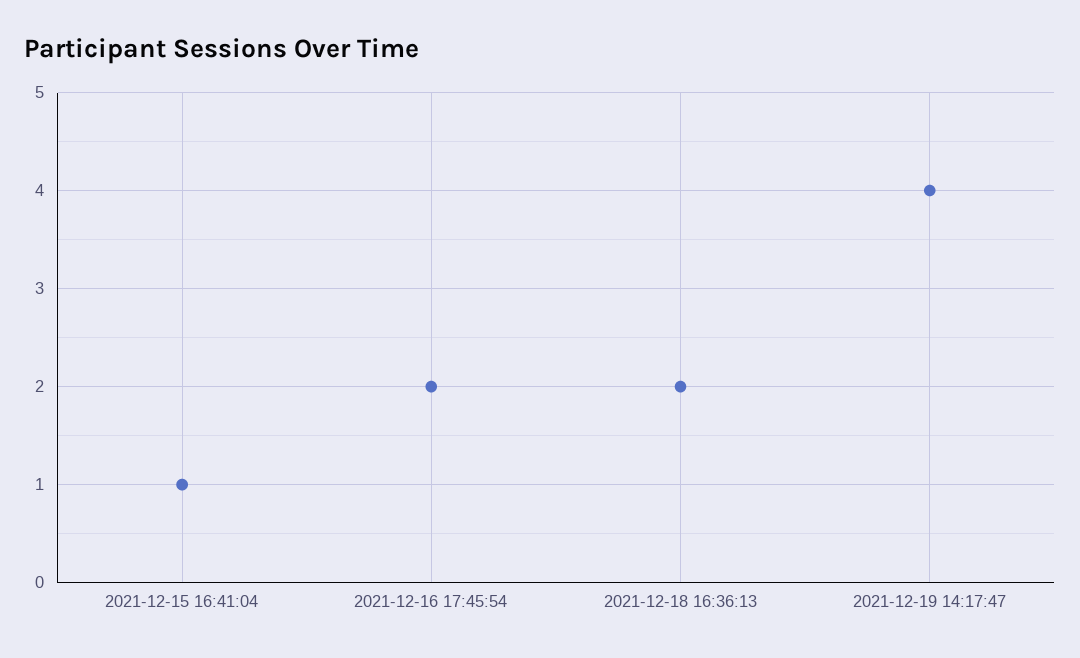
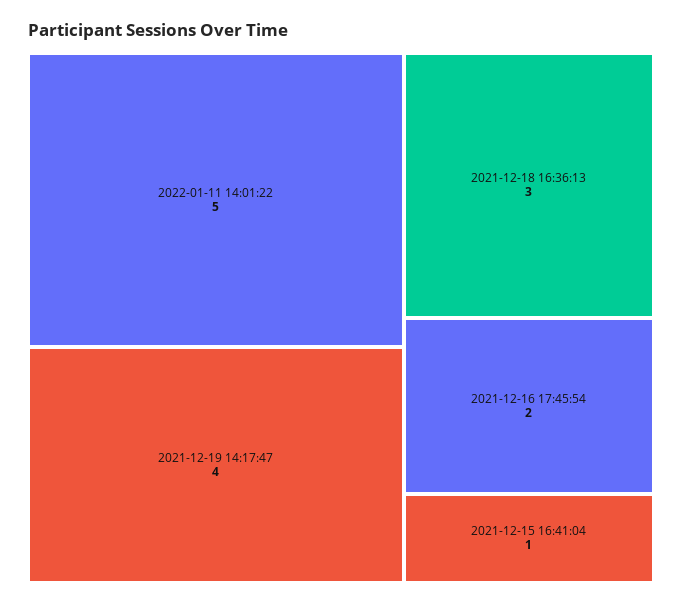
2021-12-18 16:36:13: 2 -> 3
2022-01-11 14:01:22: none -> 5

